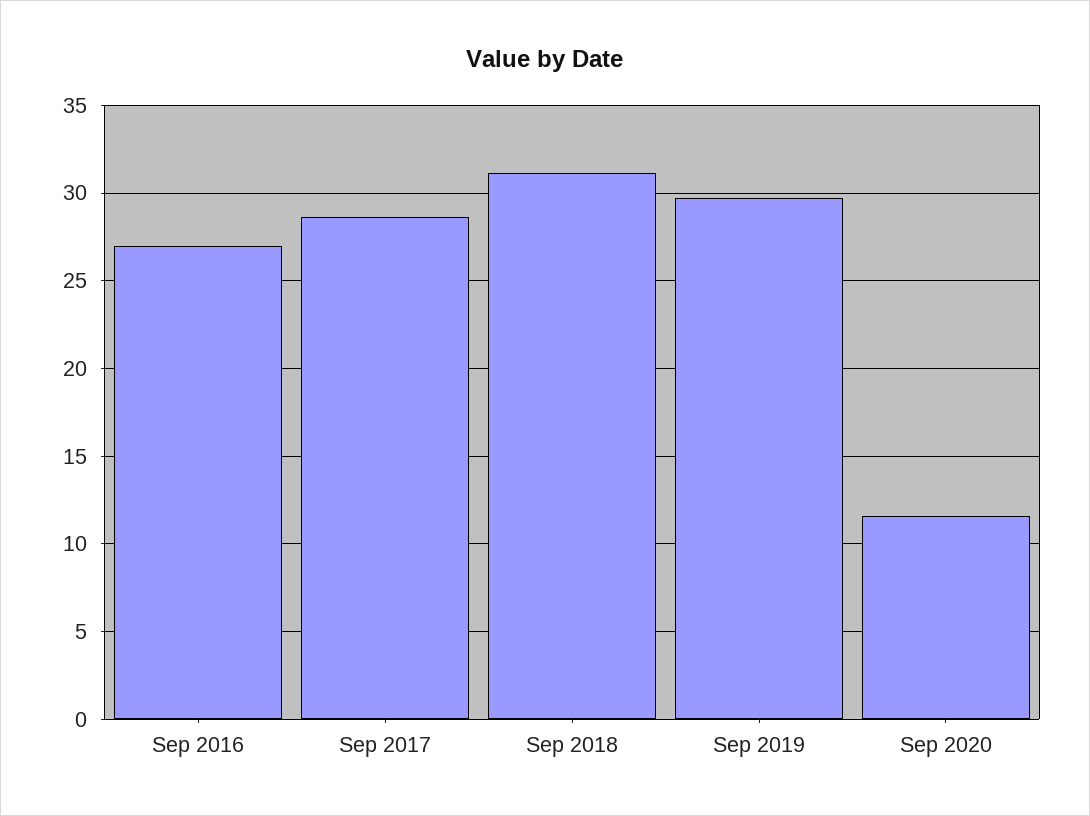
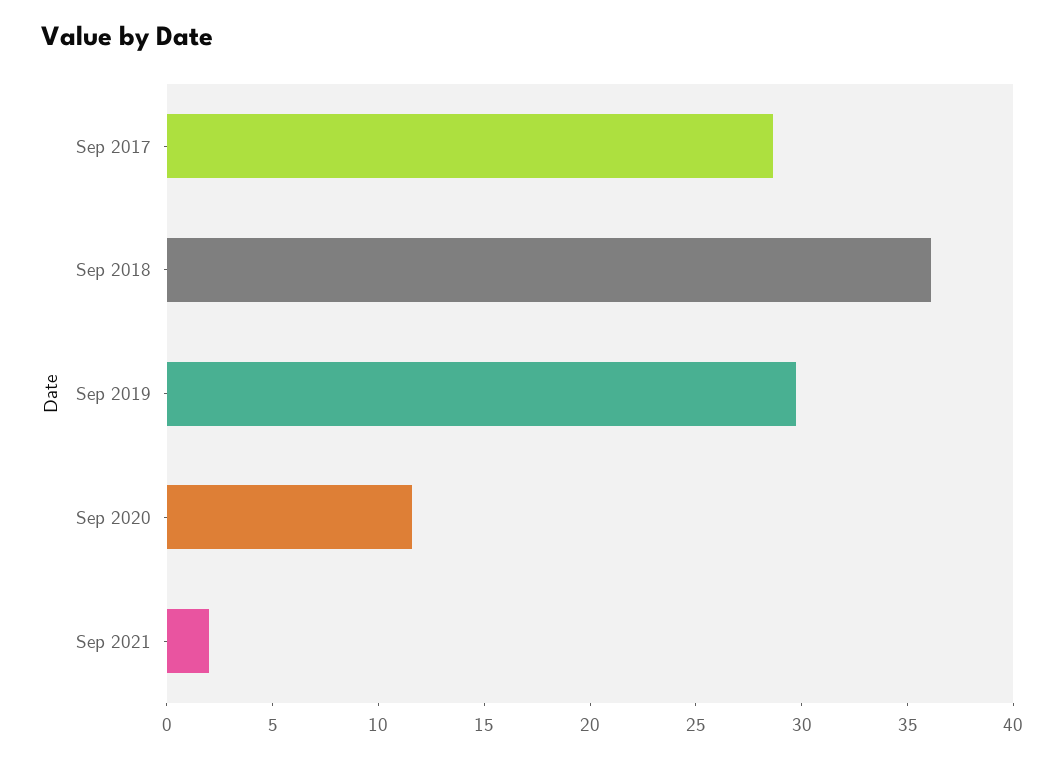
Sep 2016: 27 -> none
Sep 2018: 31 -> 36
Sep 2021: none -> 2

